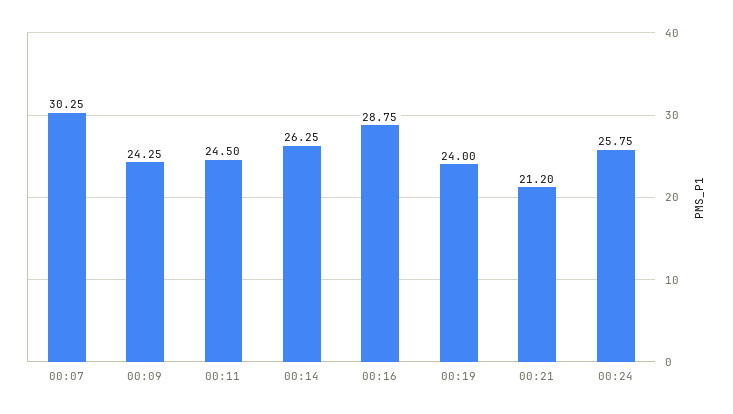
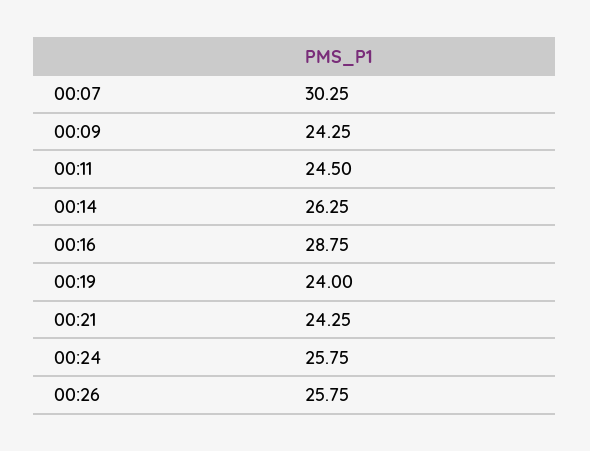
00:21: 21.2 -> 24.25
00:26: none -> 25.75

